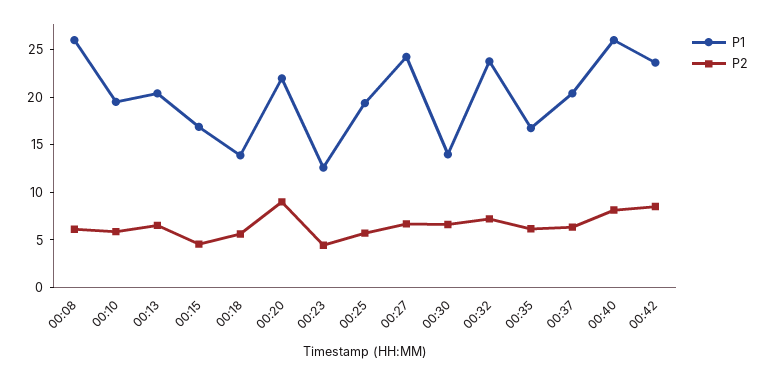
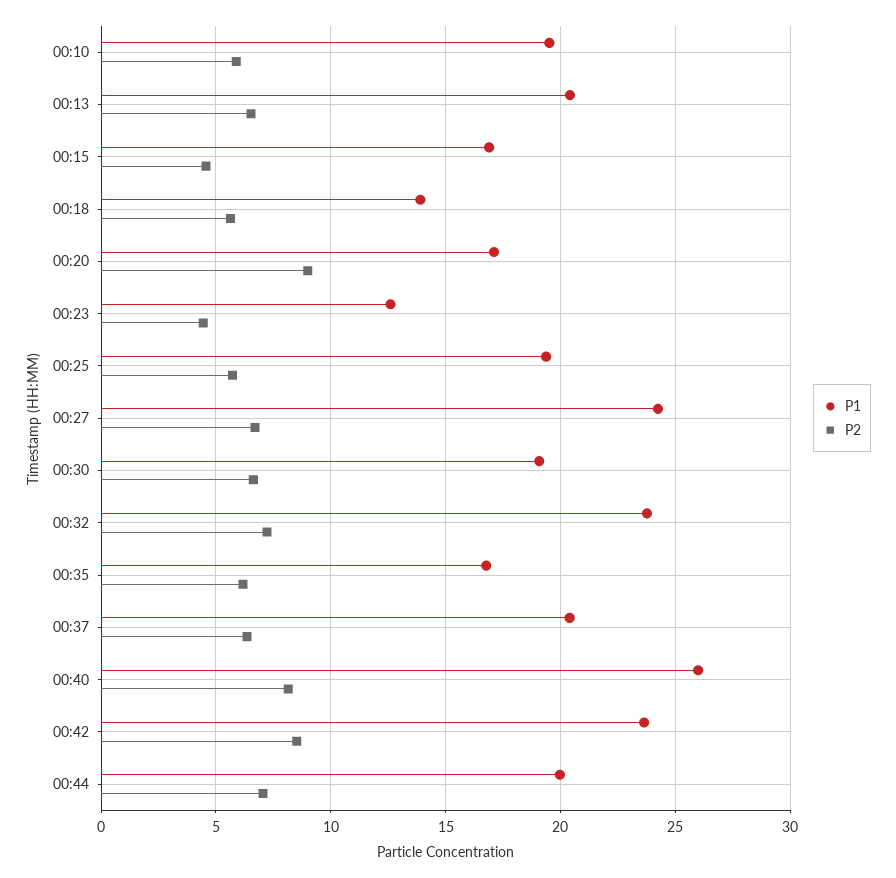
P1, 00:08: 26 -> none
P2, 00:08: 6 -> none
P1, 00:20: 22 -> 17
P1, 00:30: 14 -> 19
P1, 00:44: none -> 20
P2, 00:44: none -> 7

